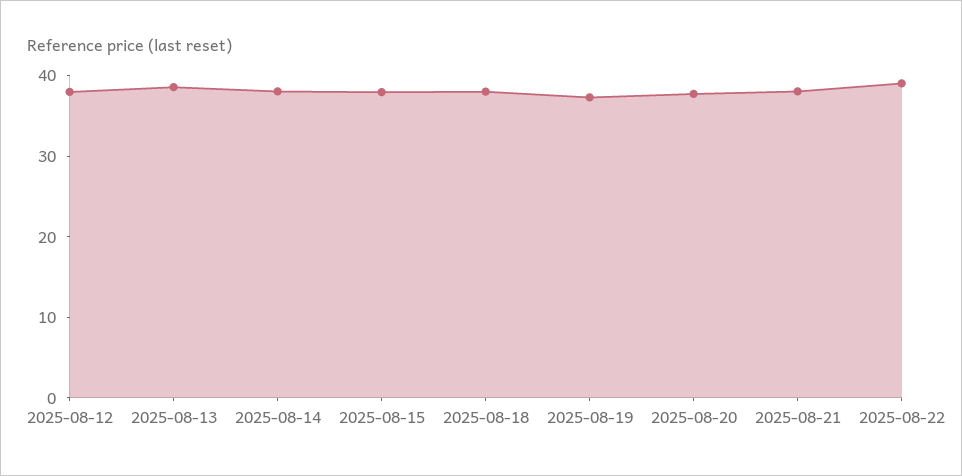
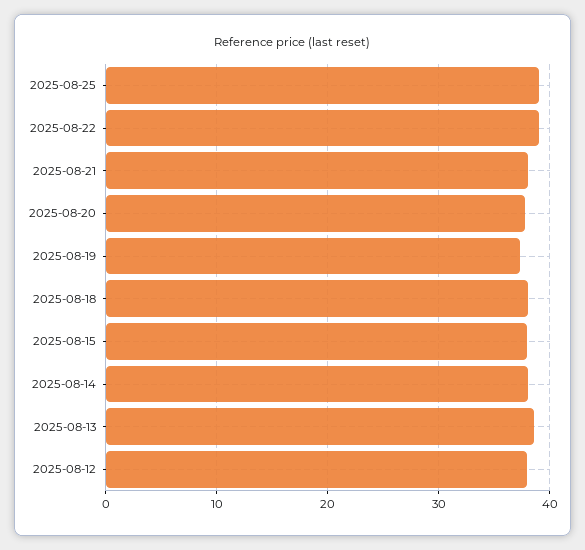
2025-08-25: none -> 39

